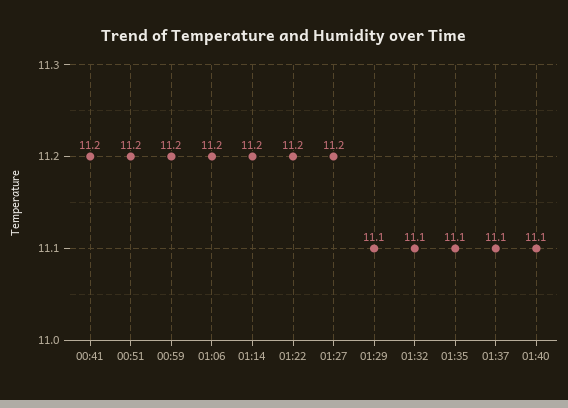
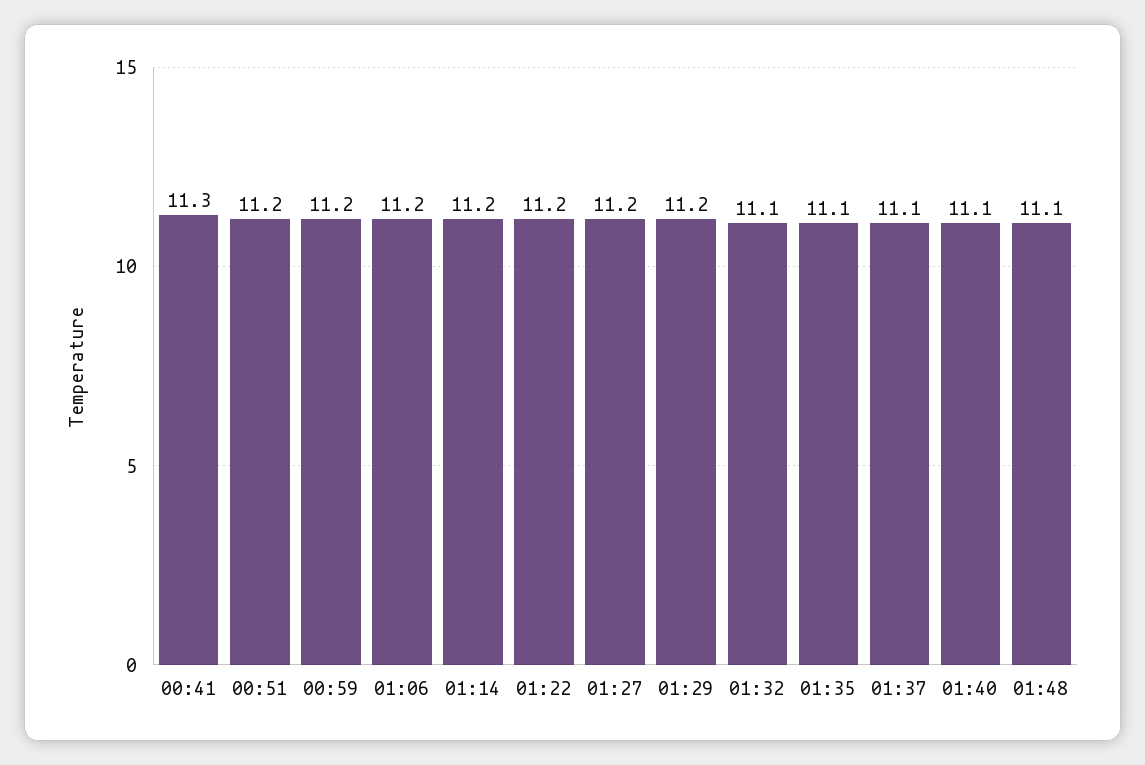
00:41: 11.2 -> 11.3
01:29: 11.1 -> 11.2
01:48: none -> 11.1

